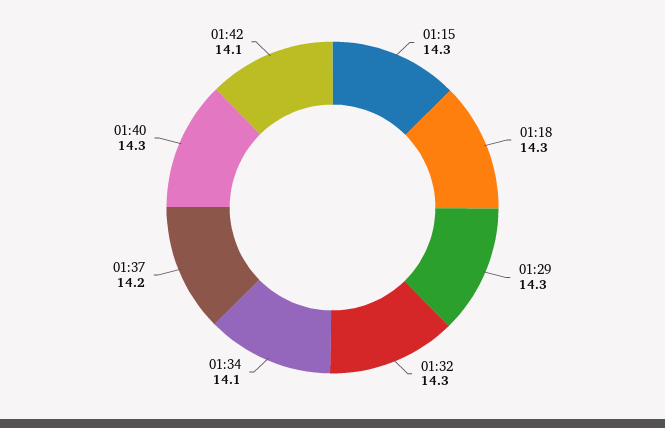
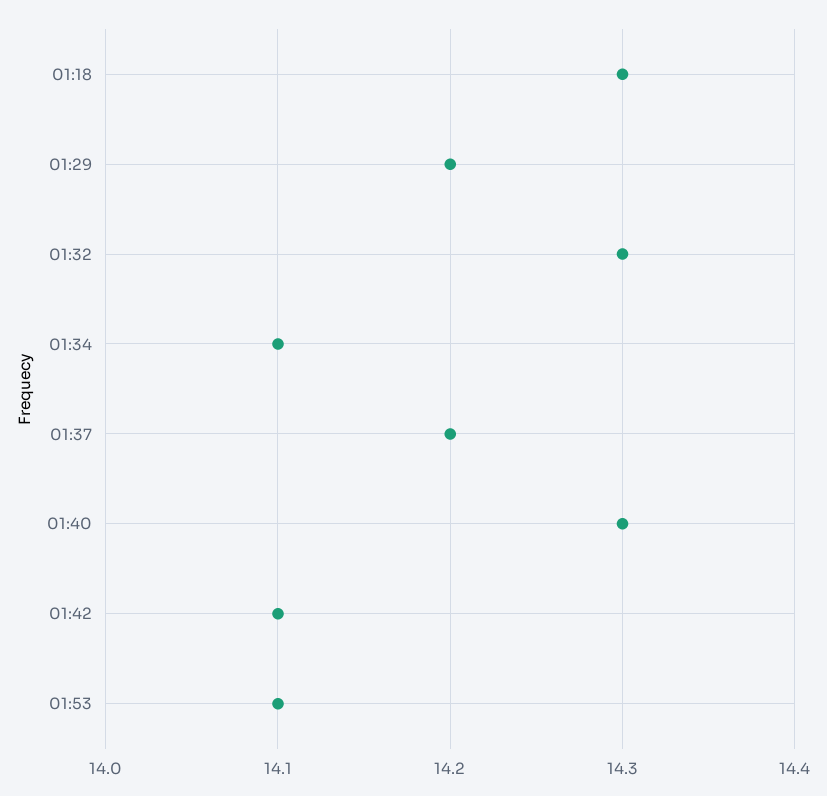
01:15: 14.3 -> none
01:29: 14.3 -> 14.2
01:53: none -> 14.1

